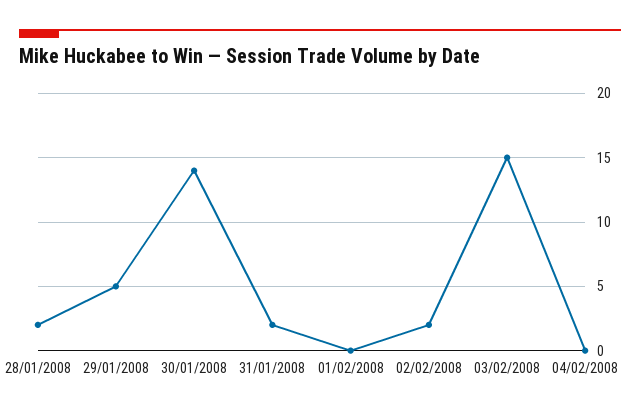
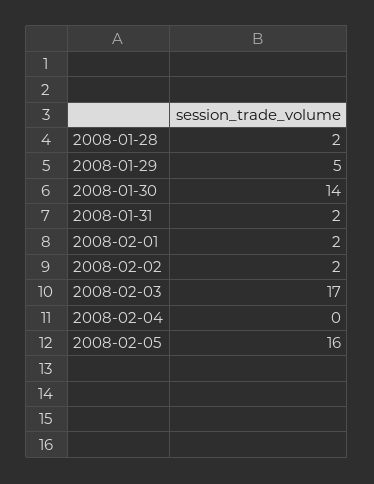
01/02/2008: 0 -> 2
03/02/2008: 15 -> 17
2008-02-05: none -> 16

